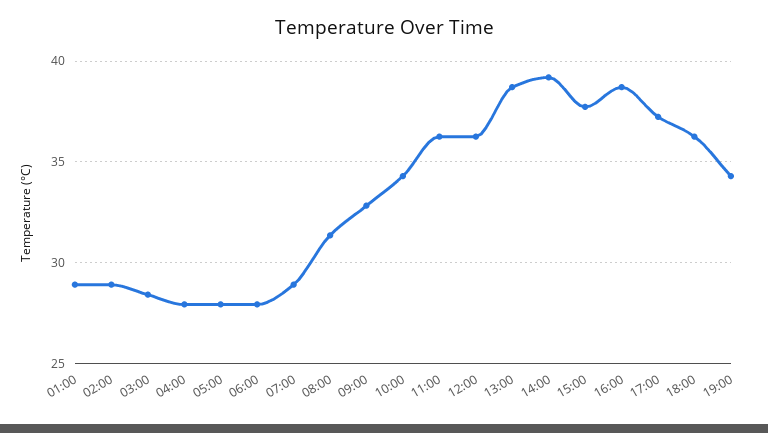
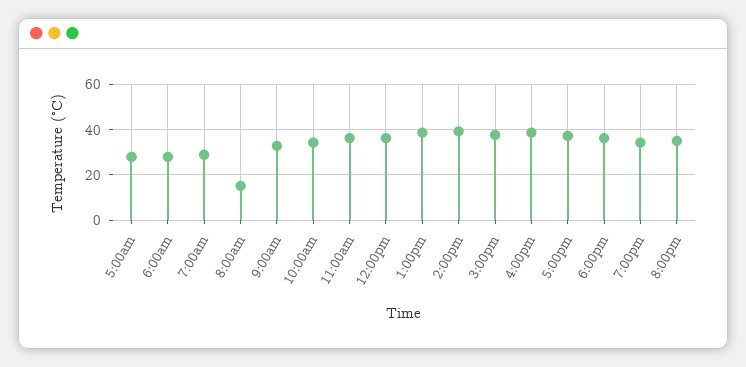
01:00: 29 -> none
02:00: 29 -> none
03:00: 28.5 -> none
04:00: 28 -> none
08:00: 31.5 -> 15
8:00pm: none -> 35

